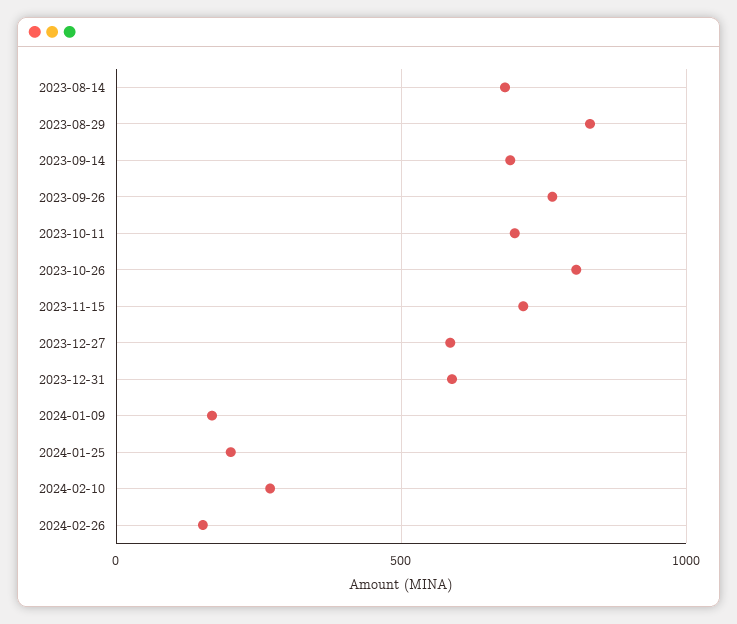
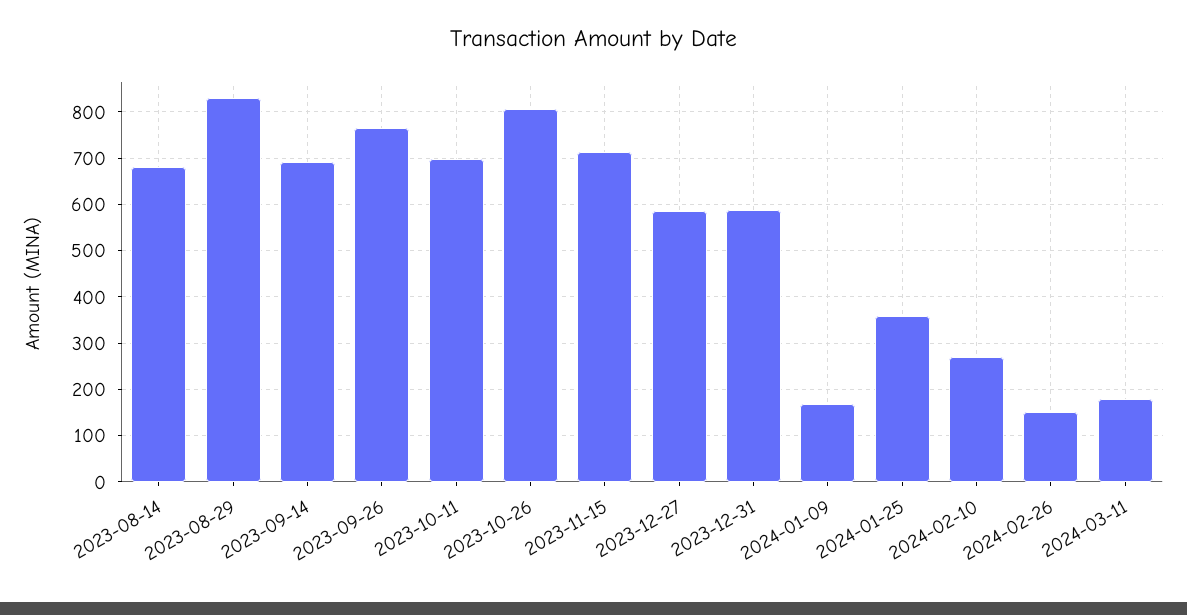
2024-01-25: 200 -> 360
2024-03-11: none -> 180

